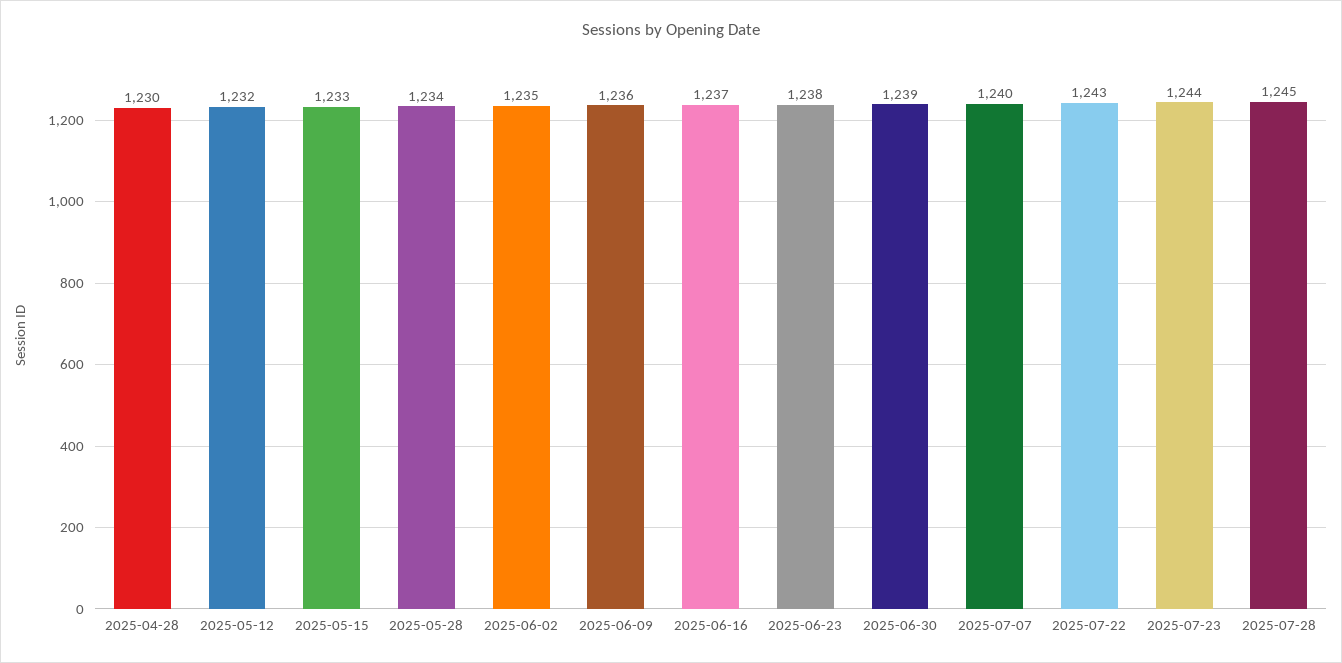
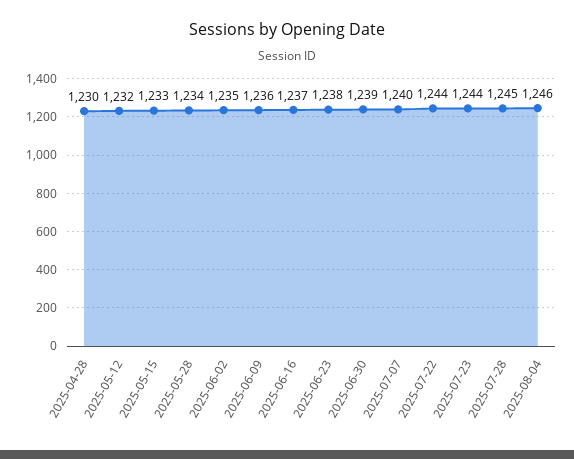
2025-07-22: 1243 -> 1244
2025-08-04: none -> 1246

